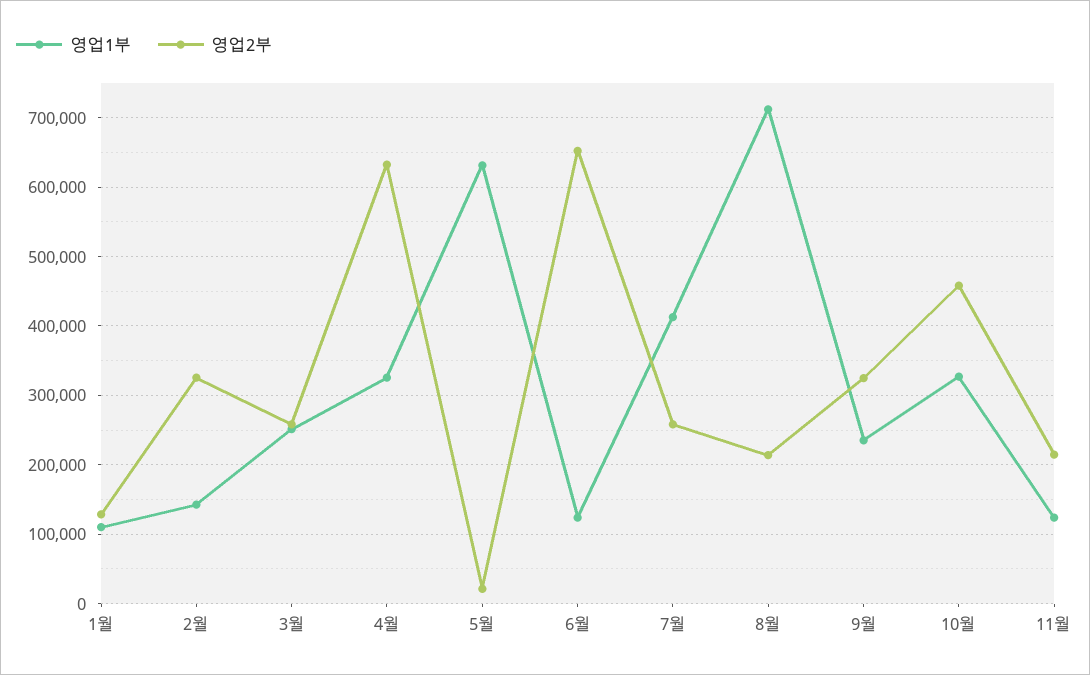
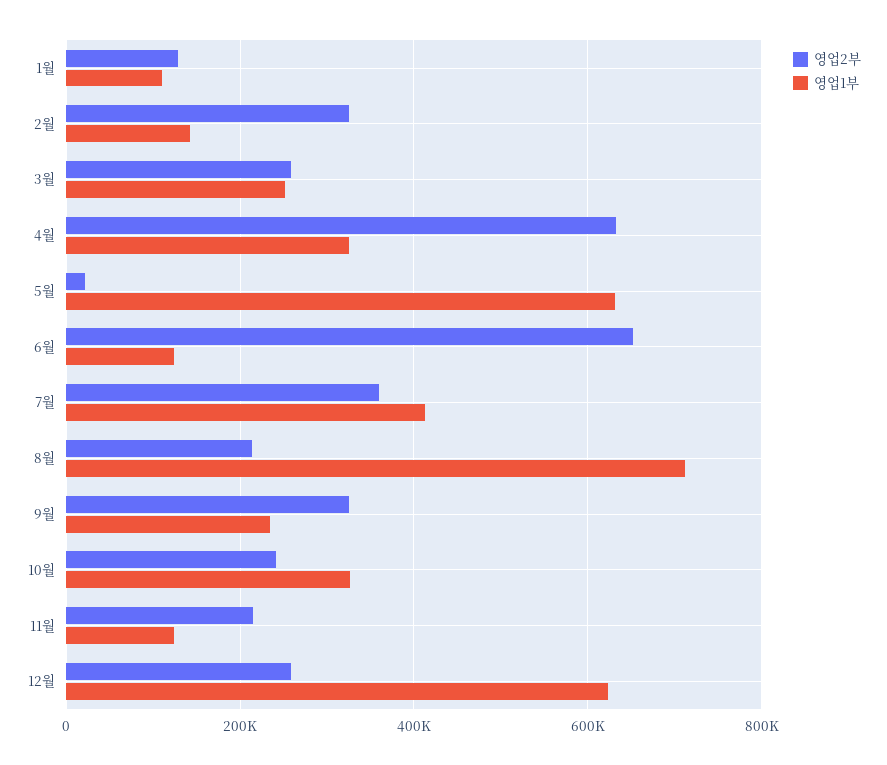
영업2부, 7월: 260000 -> 360000
영업2부, 10월: 460000 -> 240000
영업2부, 12월: none -> 260000
영업1부, 12월: none -> 620000

